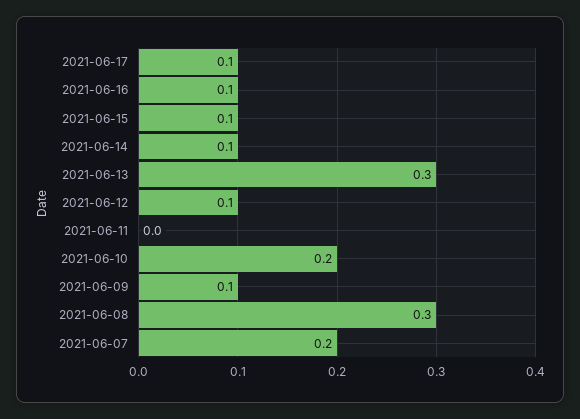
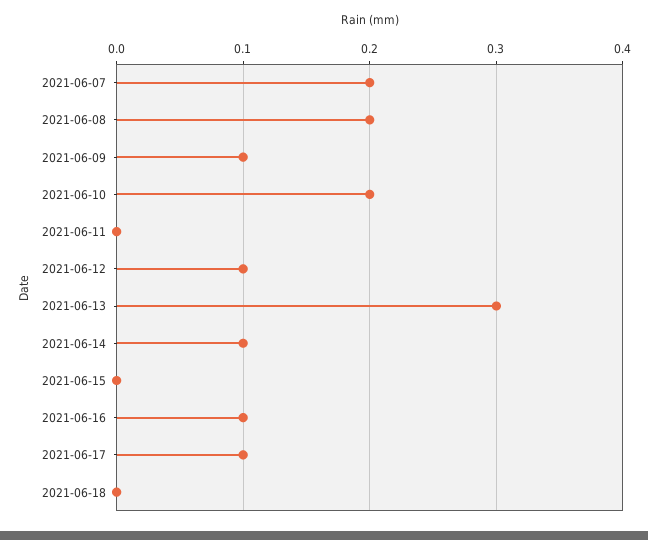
2021-06-15: 0.1 -> 0
2021-06-08: 0.3 -> 0.2
2021-06-18: none -> 0

